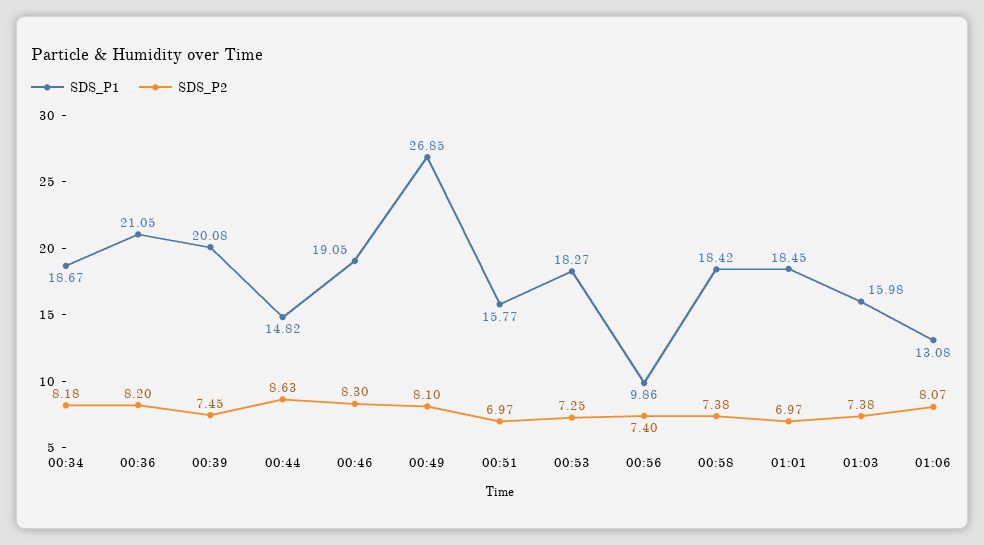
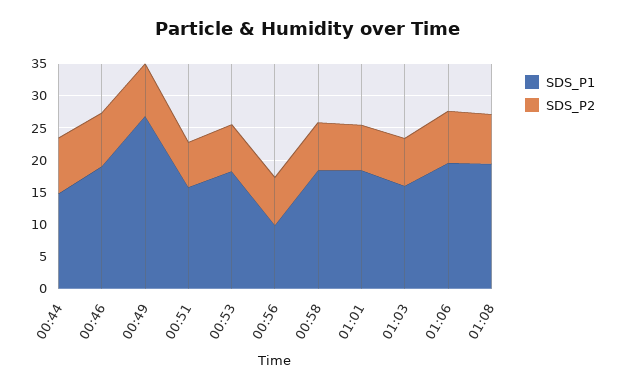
SDS_P1, 00:34: 18.67 -> none
SDS_P2, 00:34: 8.18 -> none
SDS_P1, 00:36: 21.05 -> none
SDS_P2, 00:36: 8.2 -> none
SDS_P1, 00:39: 20.08 -> none
SDS_P2, 00:39: 7.45 -> none
SDS_P1, 01:06: 13.08 -> 20
SDS_P1, 01:08: none -> 20
SDS_P2, 01:08: none -> 7.5

